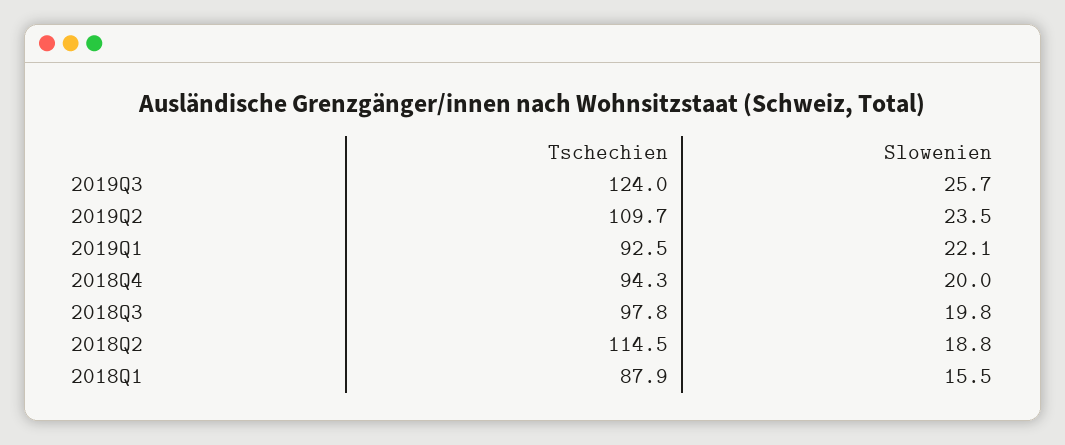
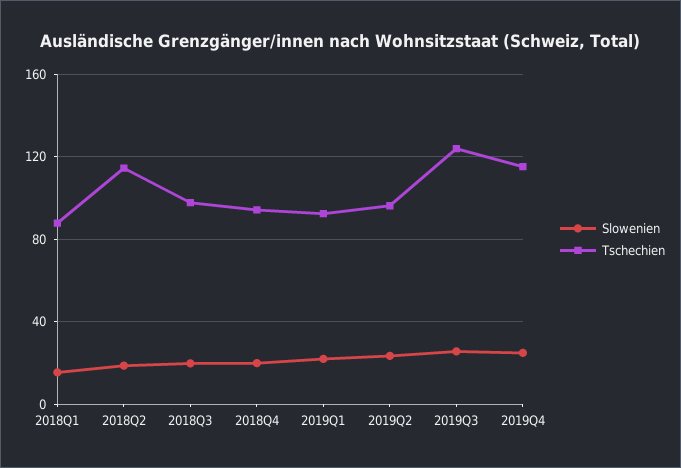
Tschechien, 2019Q2: 109.7 -> 95
Slowenien, 2019Q4: none -> 25
Tschechien, 2019Q4: none -> 115

